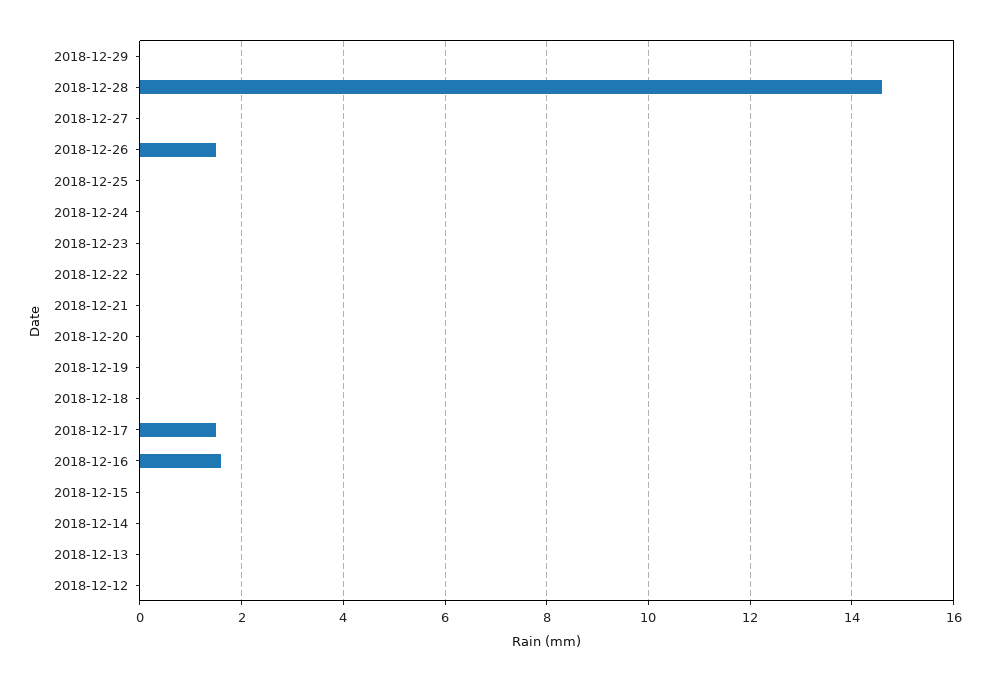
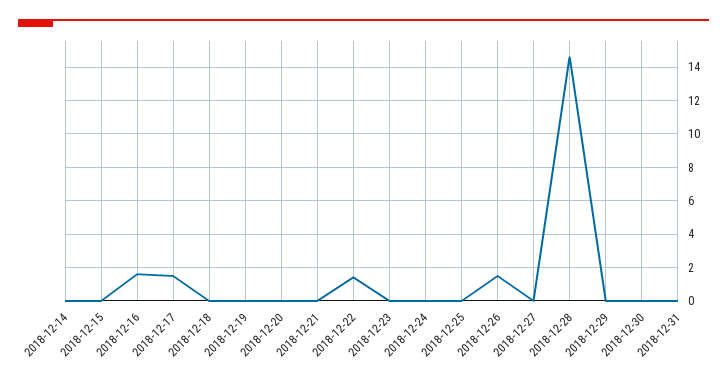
2018-12-22: 0 -> 1.5
2018-12-13: 0 -> none
2018-12-12: 0 -> none
2018-12-30: none -> 0
2018-12-31: none -> 0

